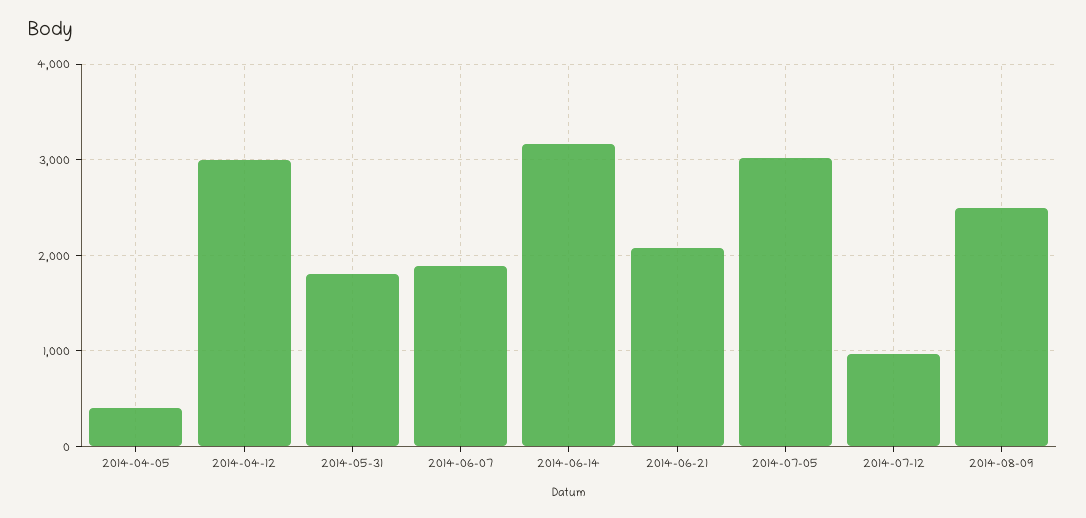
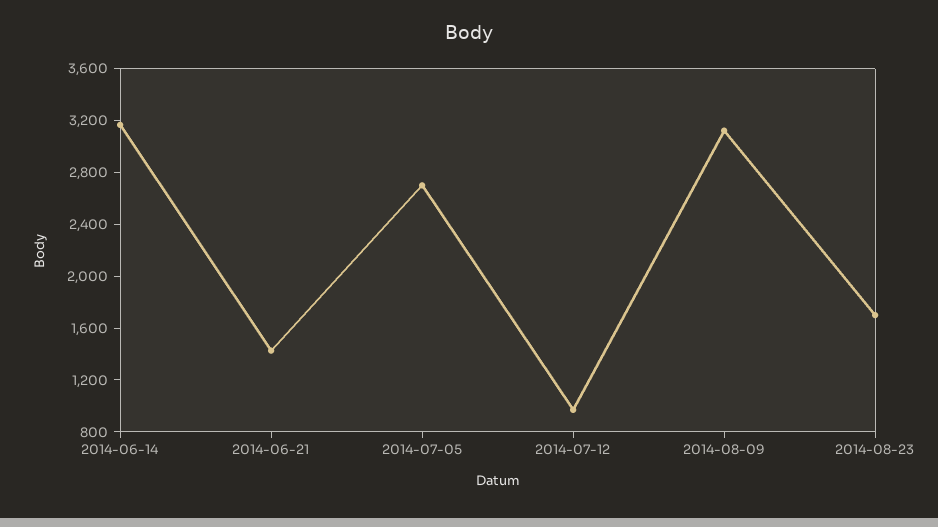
2014-04-05: 400 -> none
2014-04-12: 3000 -> none
2014-05-31: 1800 -> none
2014-06-07: 1900 -> none
2014-06-21: 2100 -> 1400
2014-07-05: 3000 -> 2700
2014-08-09: 2500 -> 3100
2014-08-23: none -> 1700

